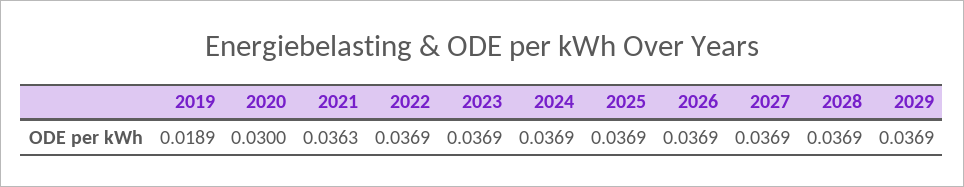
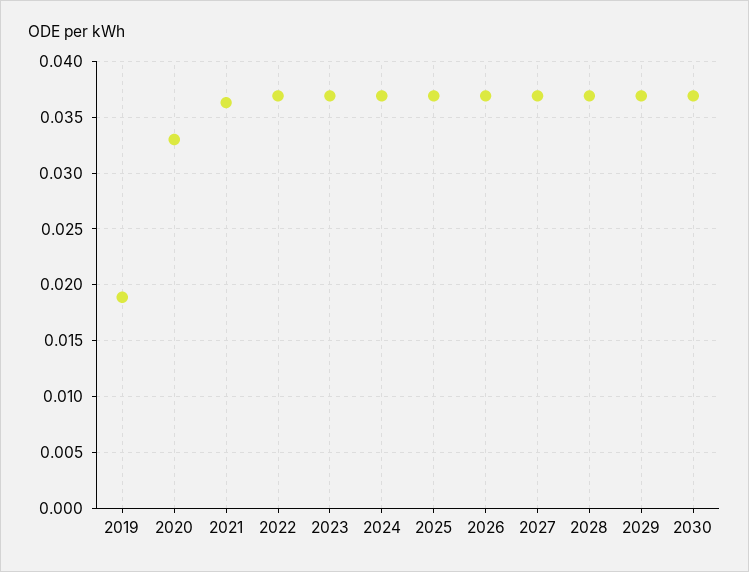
2020: 0.03 -> 0.033
2030: none -> 0.037

